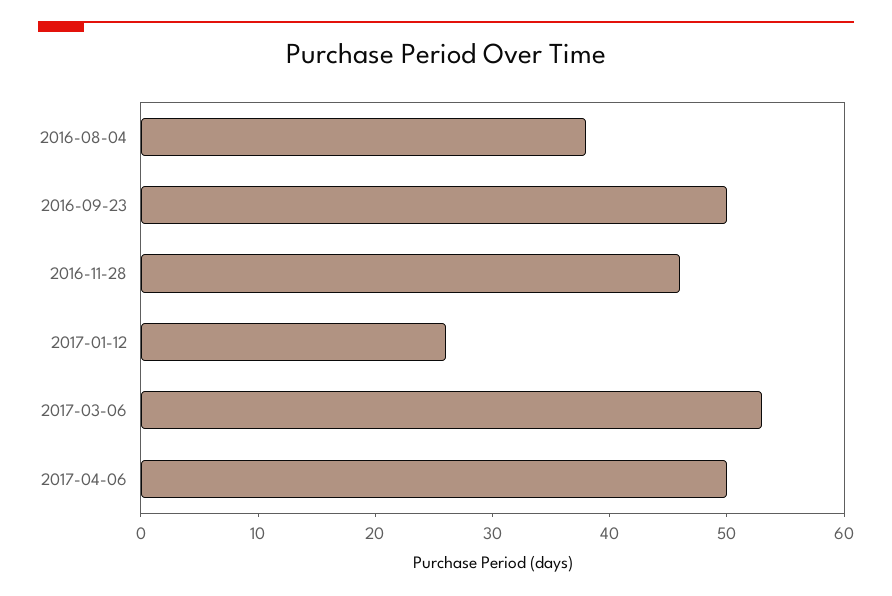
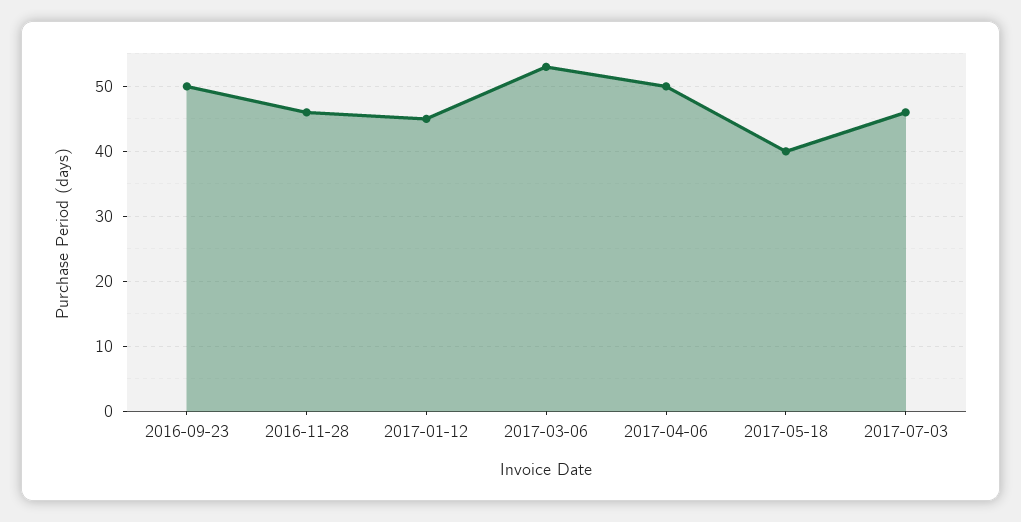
2016-08-04: 38 -> none
2017-01-12: 26 -> 45
2017-05-18: none -> 40
2017-07-03: none -> 46

